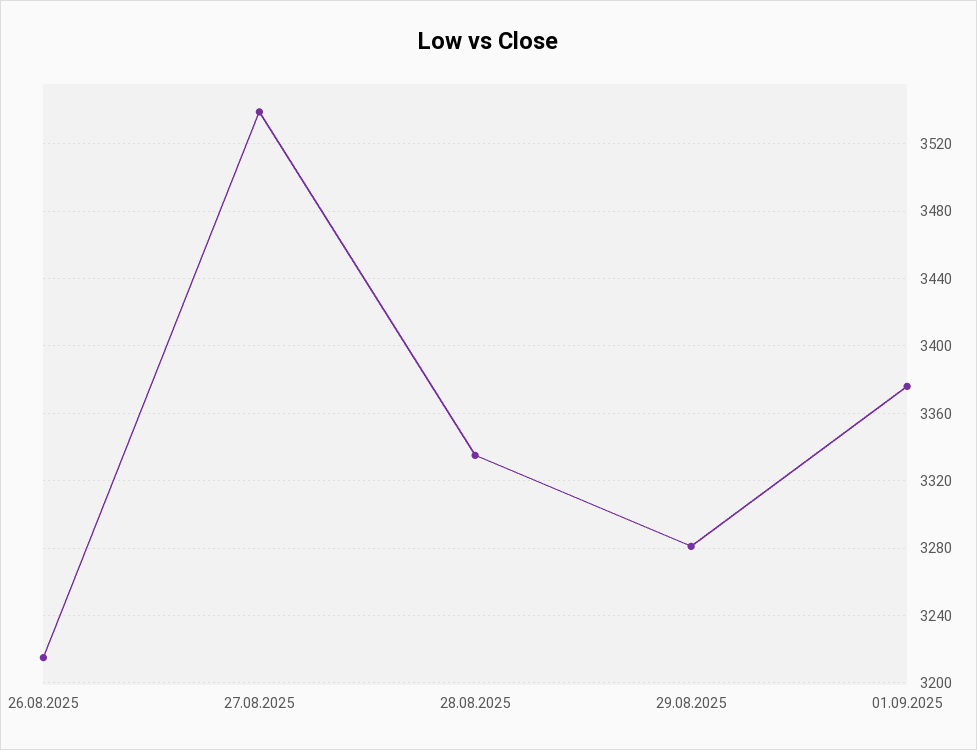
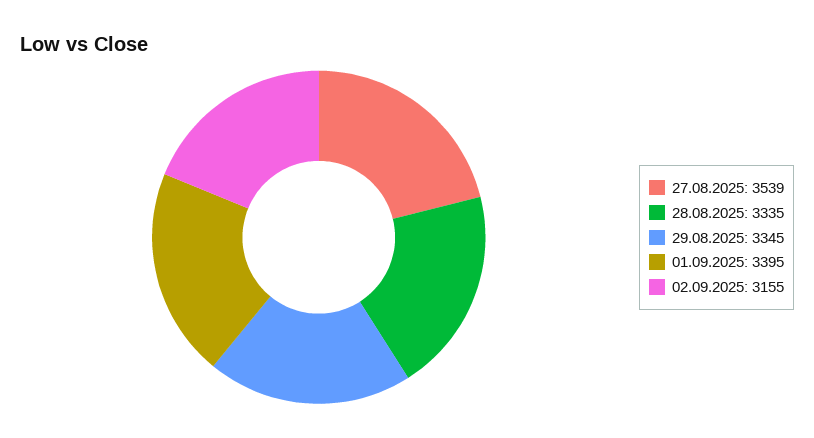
26.08.2025: 3215 -> none
29.08.2025: 3280 -> 3345
01.09.2025: 3375 -> 3395
02.09.2025: none -> 3155

